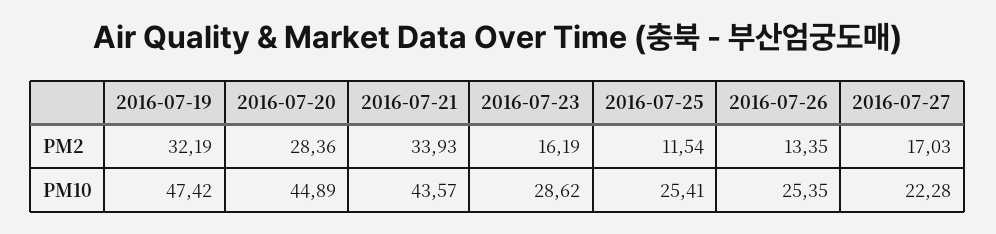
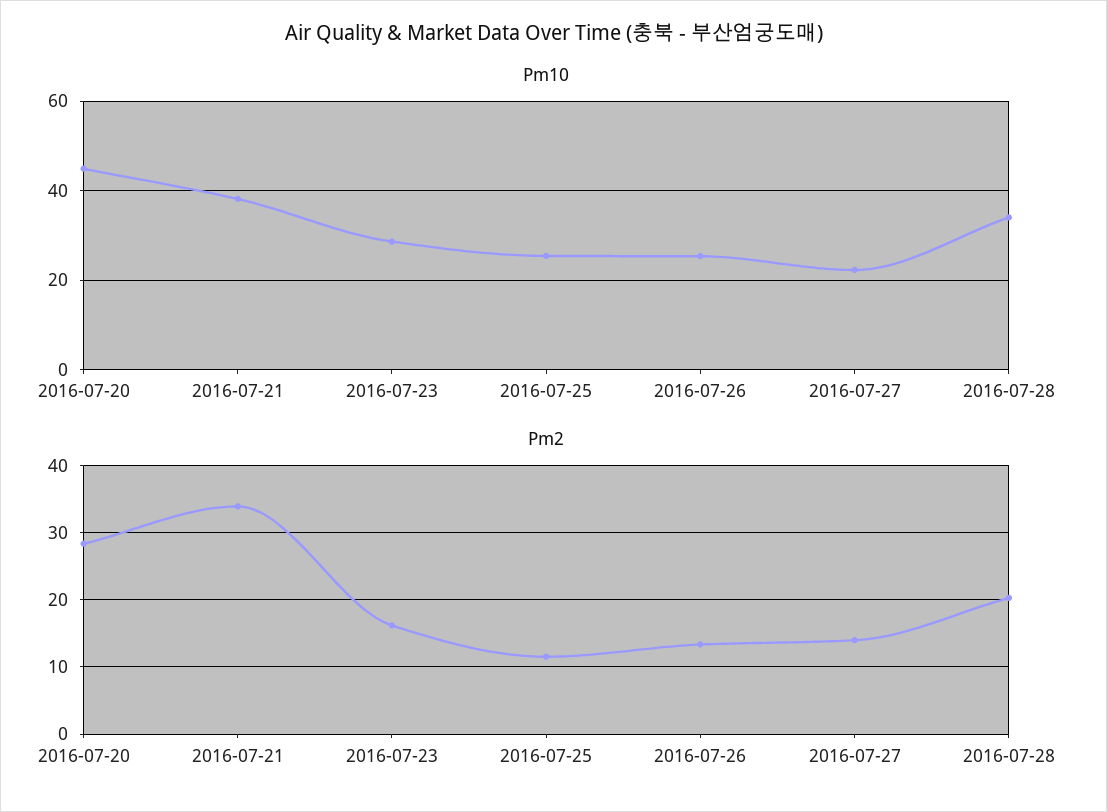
PM2, 2016-07-19: 32.19 -> none
PM2, 2016-07-27: 17.03 -> 14
PM10, 2016-07-19: 47.42 -> none
PM10, 2016-07-21: 43.57 -> 38
PM10, 2016-07-28: none -> 34
PM2, 2016-07-28: none -> 20

